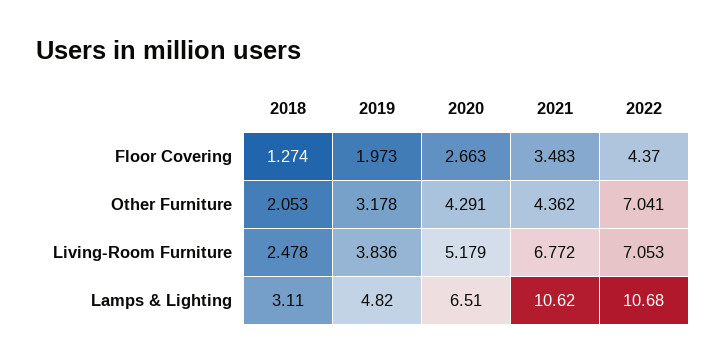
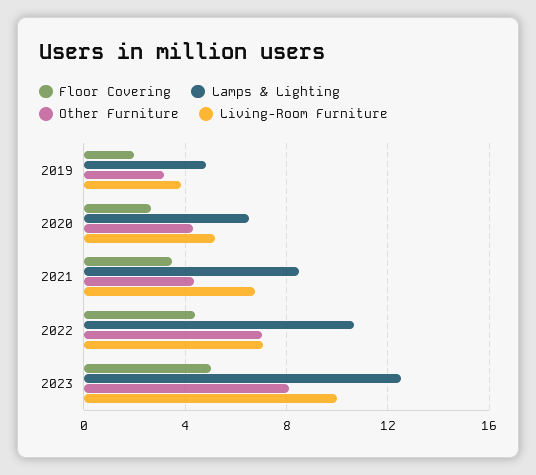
Floor Covering, 2018: 1.274 -> none
Other Furniture, 2018: 2.053 -> none
Living-Room Furniture, 2018: 2.478 -> none
Lamps & Lighting, 2018: 3.11 -> none
Lamps & Lighting, 2021: 10.62 -> 8.5
Floor Covering, 2023: none -> 5
Lamps & Lighting, 2023: none -> 12.5
Other Furniture, 2023: none -> 8
Living-Room Furniture, 2023: none -> 10

